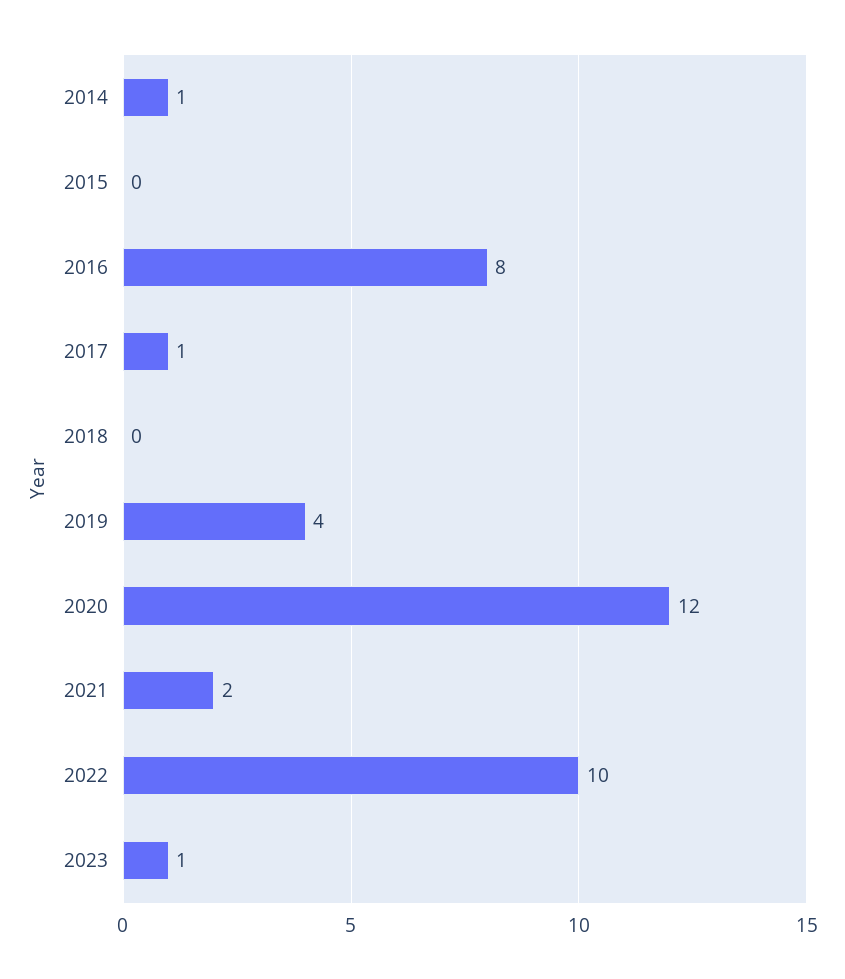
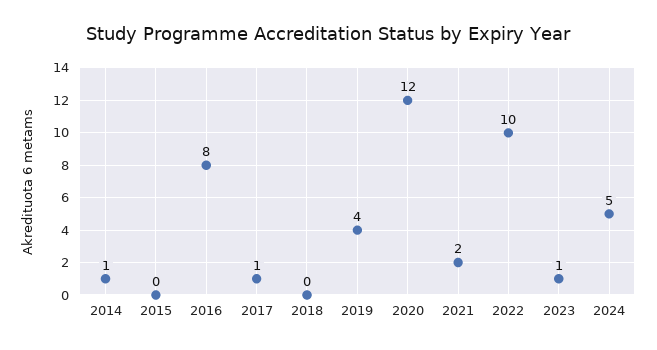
2024: none -> 5

